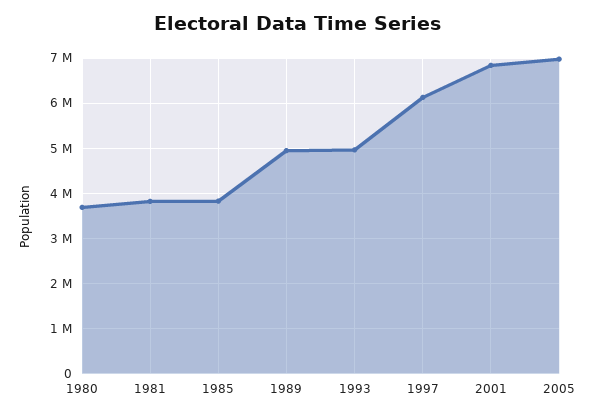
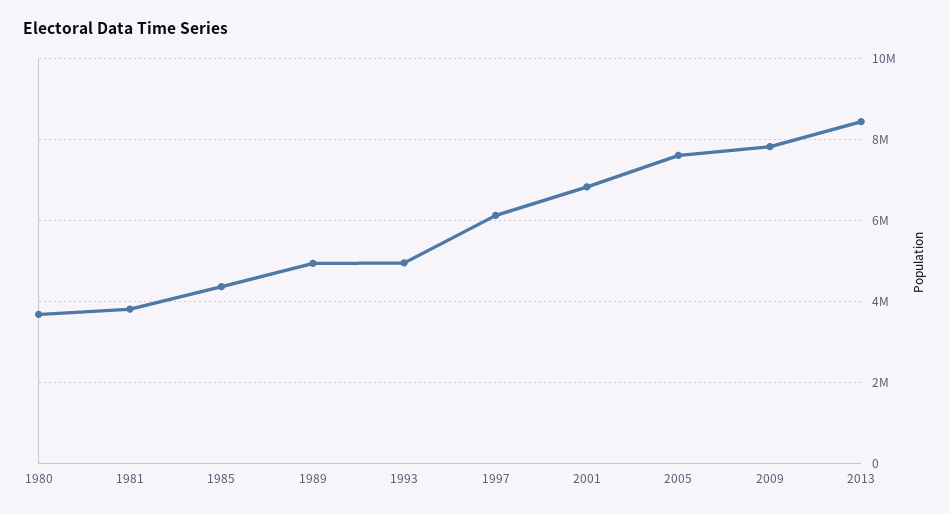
1985: 3800000 -> 4400000
2005: 7000000 -> 7600000
2009: none -> 7800000
2013: none -> 8400000

